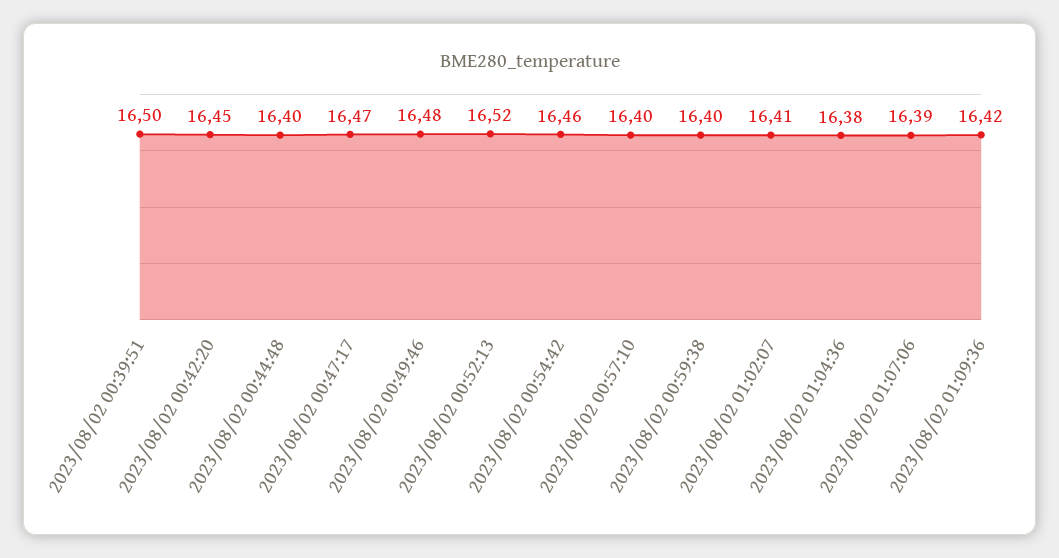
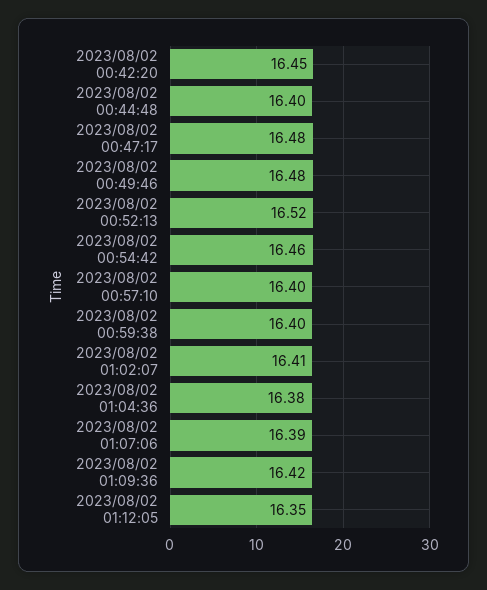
2023/08/02 00:39:51: 16.5 -> none
2023/08/02 00:47:17: 16.47 -> 16.48
2023/08/02 01:12:05: none -> 16.35

